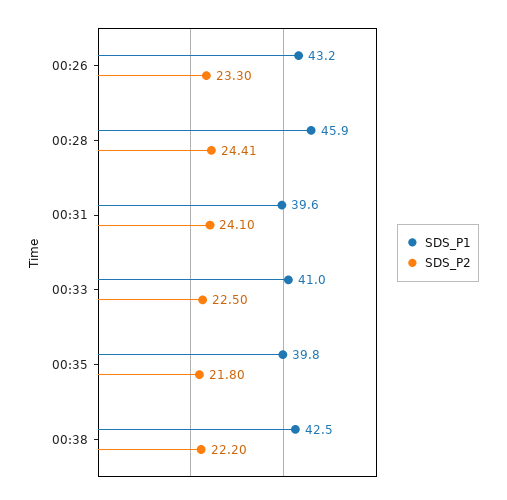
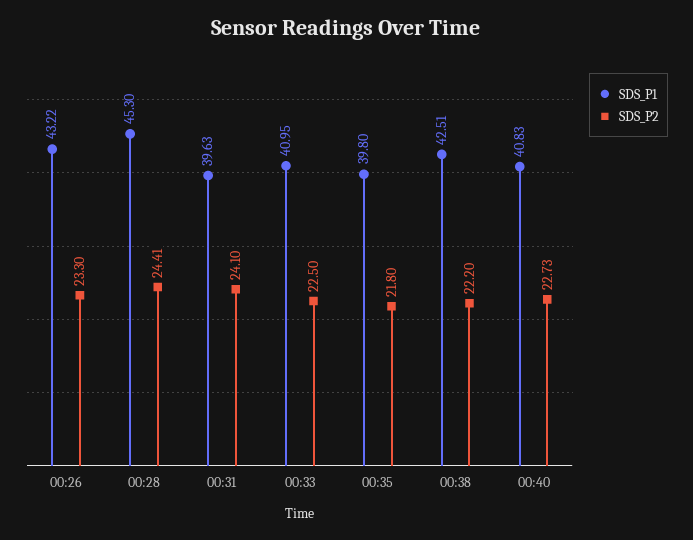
SDS_P1, 00:28: 45.9 -> 45.3
SDS_P1, 00:40: none -> 40.83
SDS_P2, 00:40: none -> 22.73

